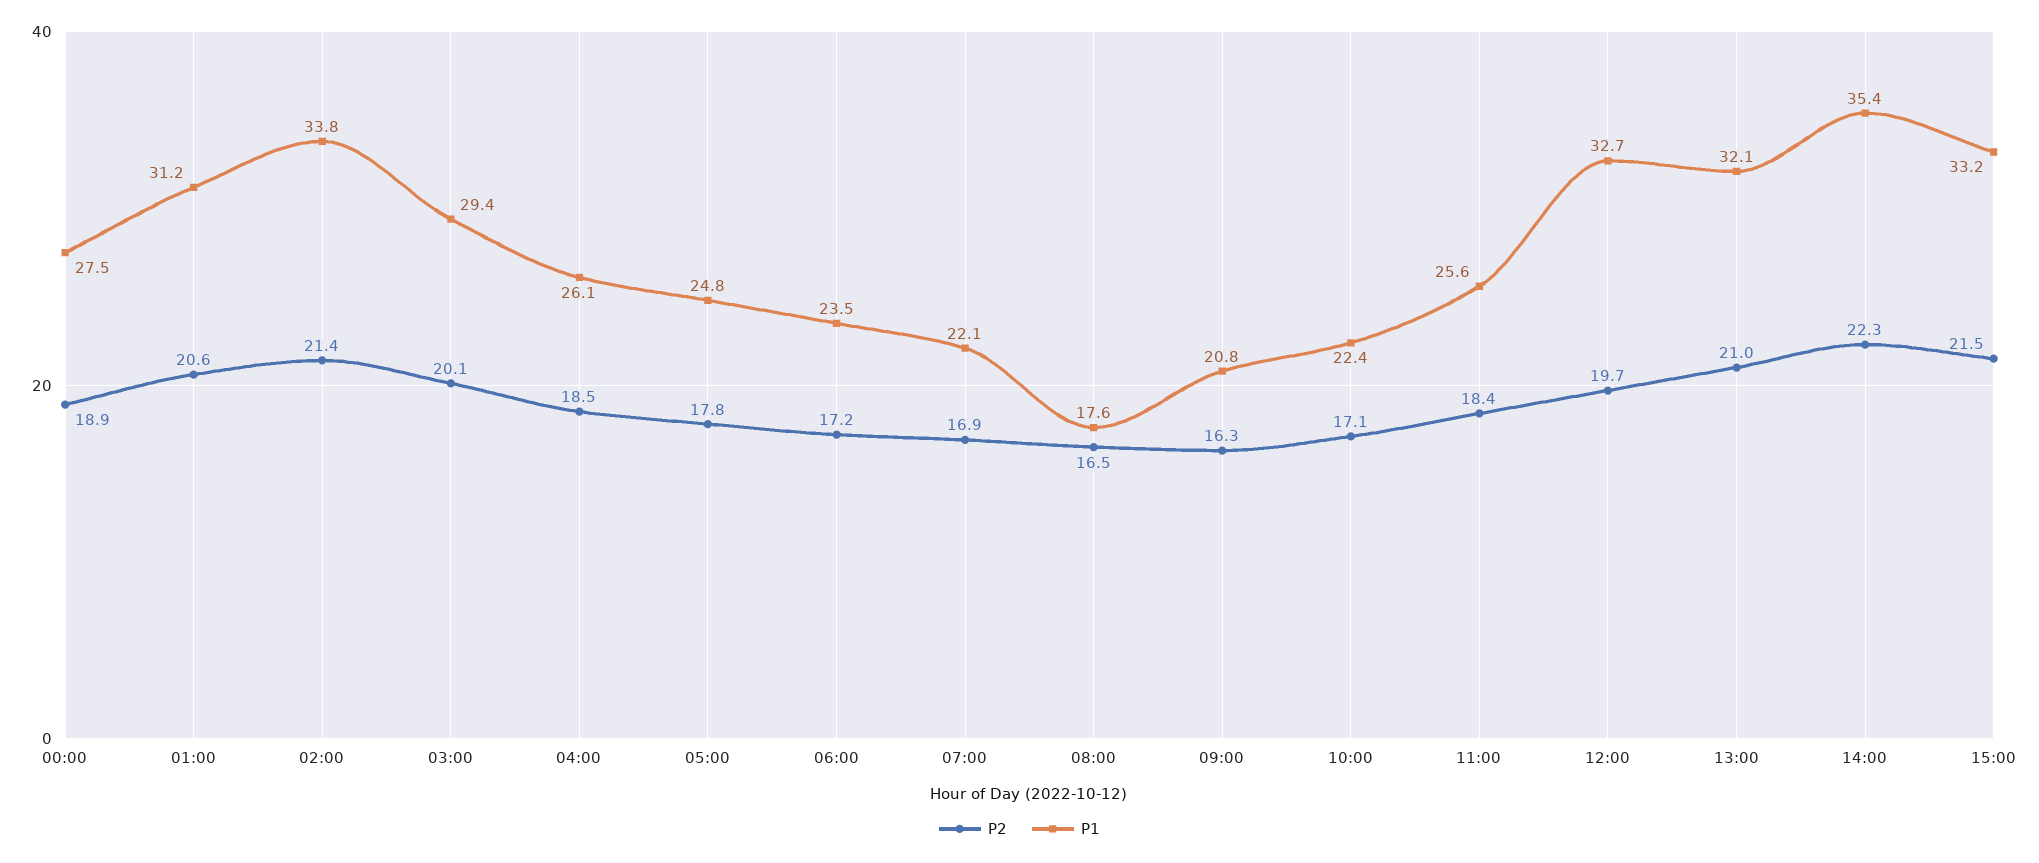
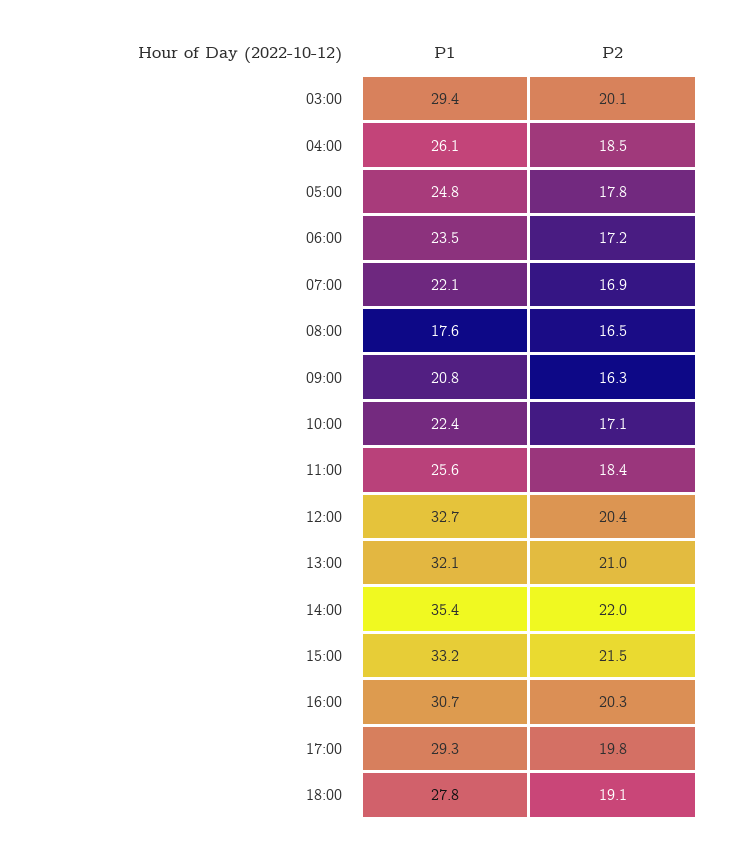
P2, 00:00: 18.9 -> none
P1, 00:00: 27.5 -> none
P2, 01:00: 20.6 -> none
P1, 01:00: 31.2 -> none
P2, 02:00: 21.4 -> none
P1, 02:00: 33.8 -> none
P2, 12:00: 19.7 -> 20.4
P2, 14:00: 22.3 -> 22
P1, 16:00: none -> 30.7
P2, 16:00: none -> 20.3
P1, 17:00: none -> 29.3
P2, 17:00: none -> 19.8
P1, 18:00: none -> 27.8
P2, 18:00: none -> 19.1

